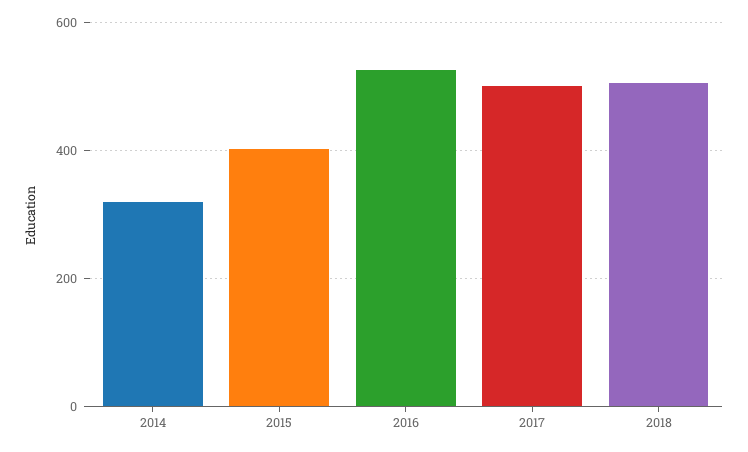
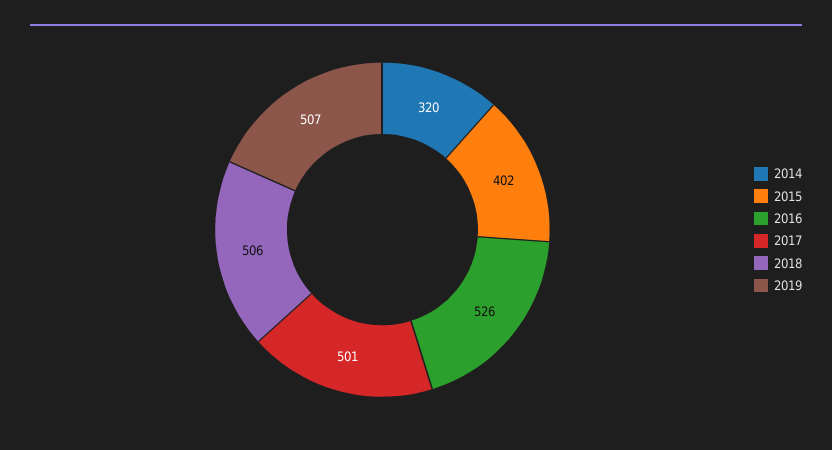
2019: none -> 507

